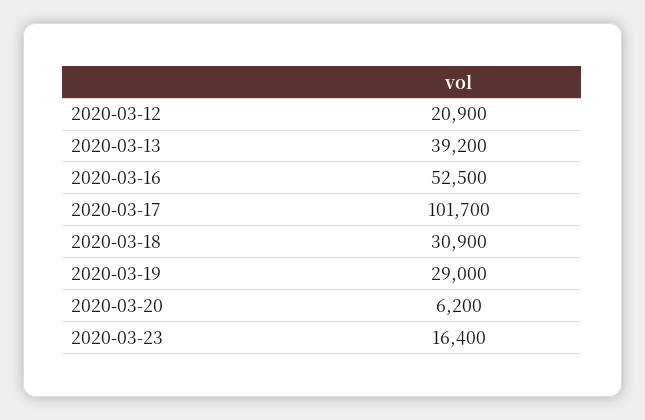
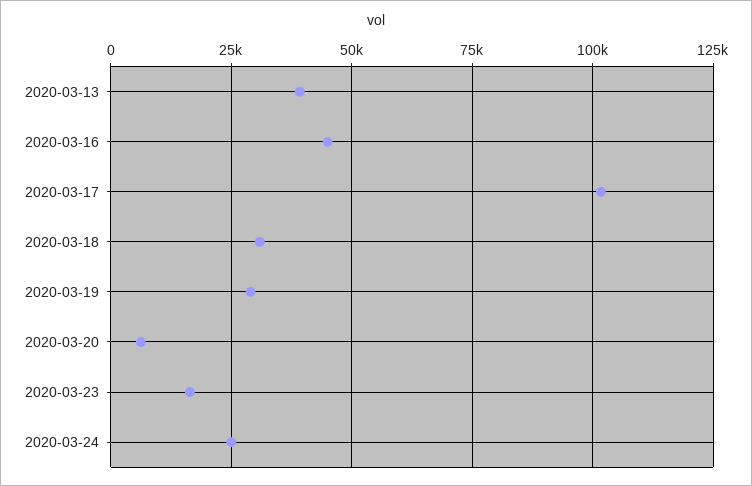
2020-03-12: 20900 -> none
2020-03-16: 52500 -> 45000
2020-03-24: none -> 25000

